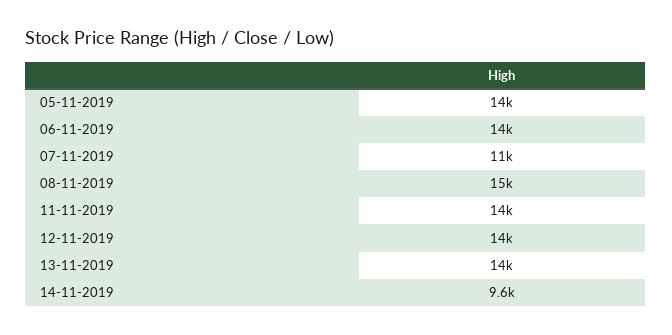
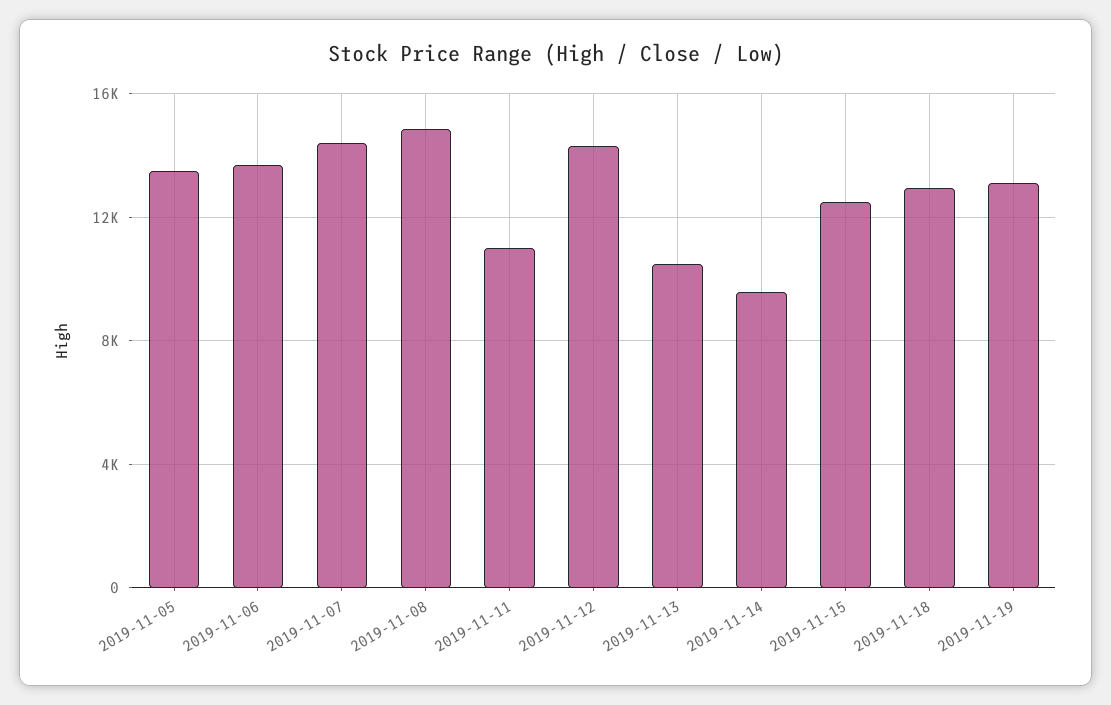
07-11-2019: 11000 -> 14500
11-11-2019: 14000 -> 11000
13-11-2019: 14000 -> 10500
2019-11-15: none -> 12500
2019-11-18: none -> 13000
2019-11-19: none -> 13000

